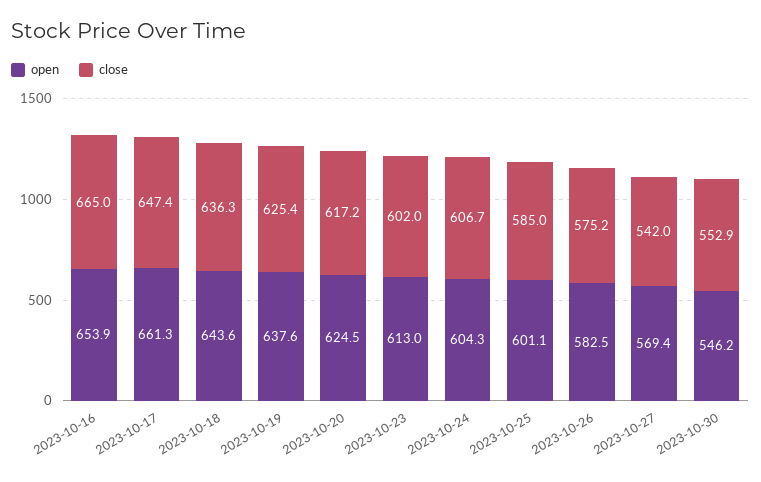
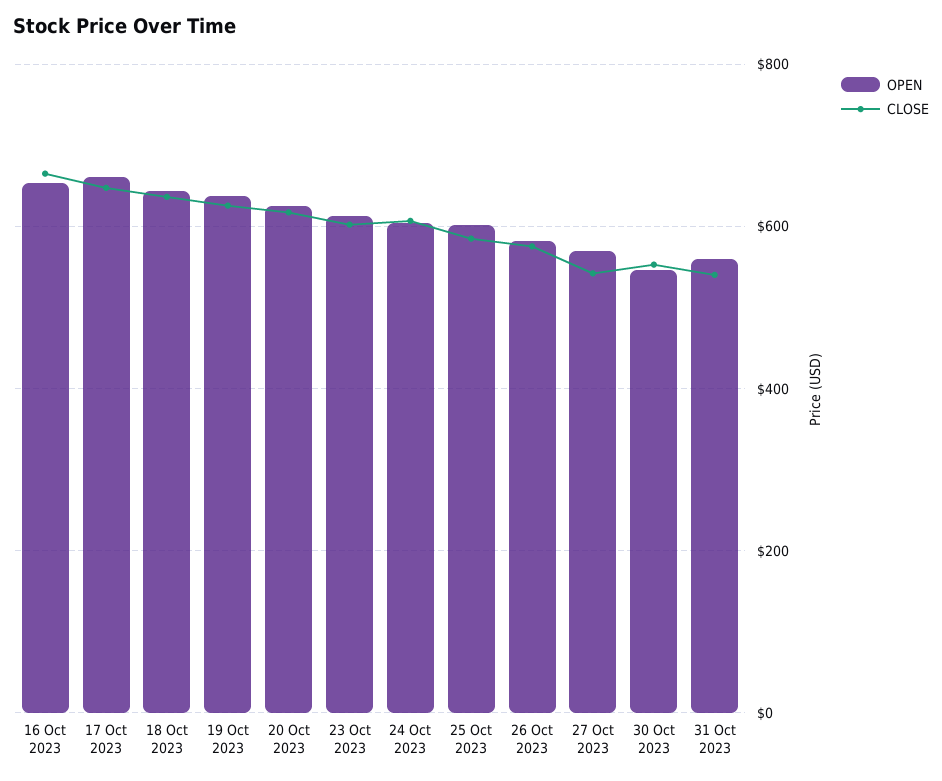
open, 31 Oct 2023: none -> 560
close, 31 Oct 2023: none -> 540

